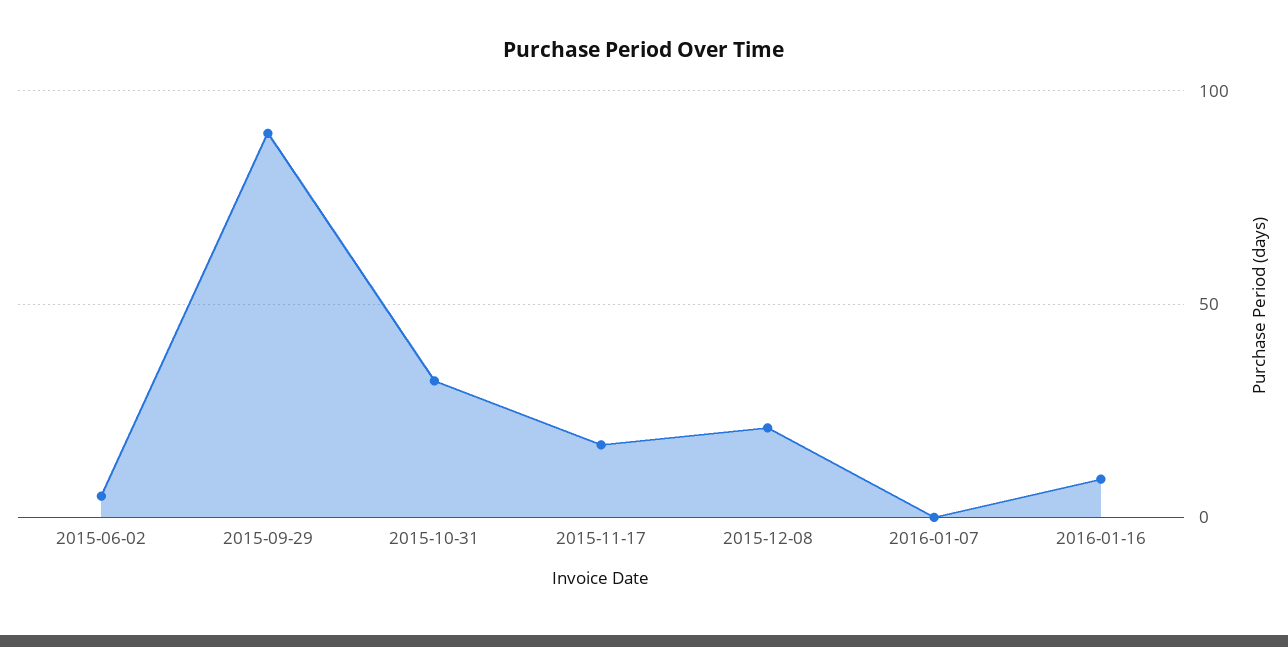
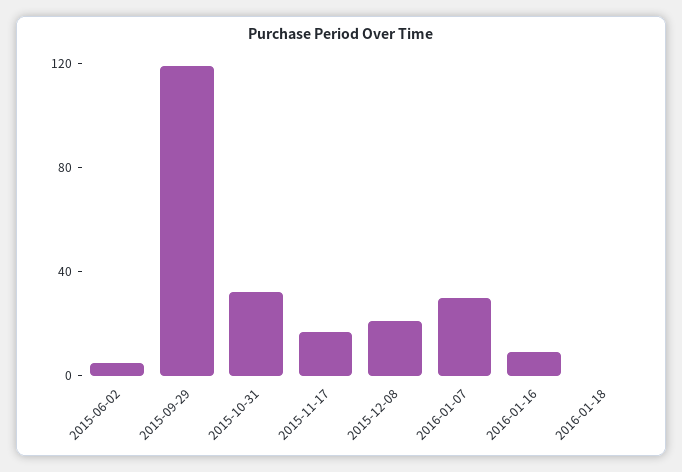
2015-09-29: 90 -> 120
2016-01-07: 0 -> 30
2016-01-18: none -> 0

